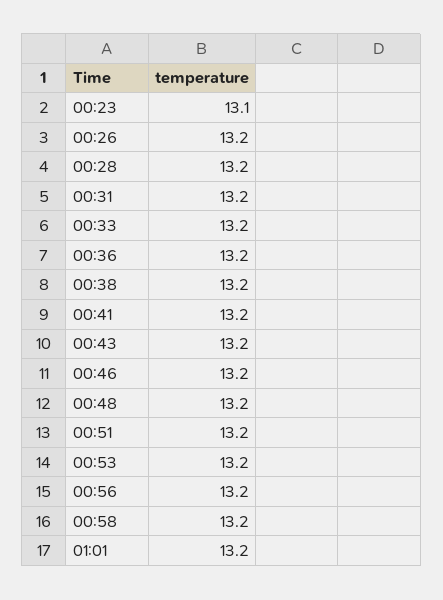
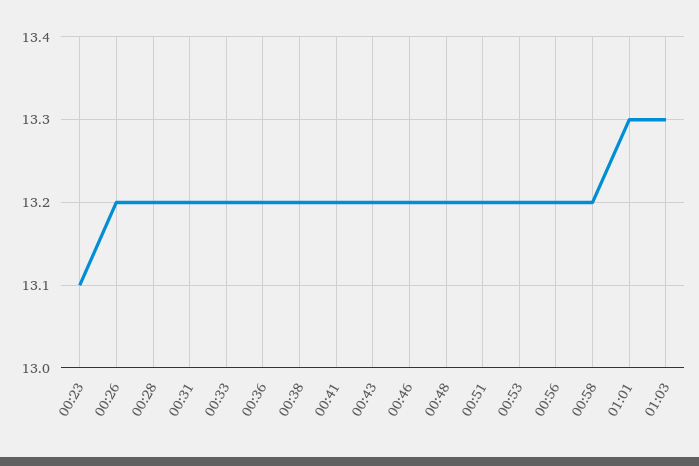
01:01: 13.2 -> 13.3
01:03: none -> 13.3

